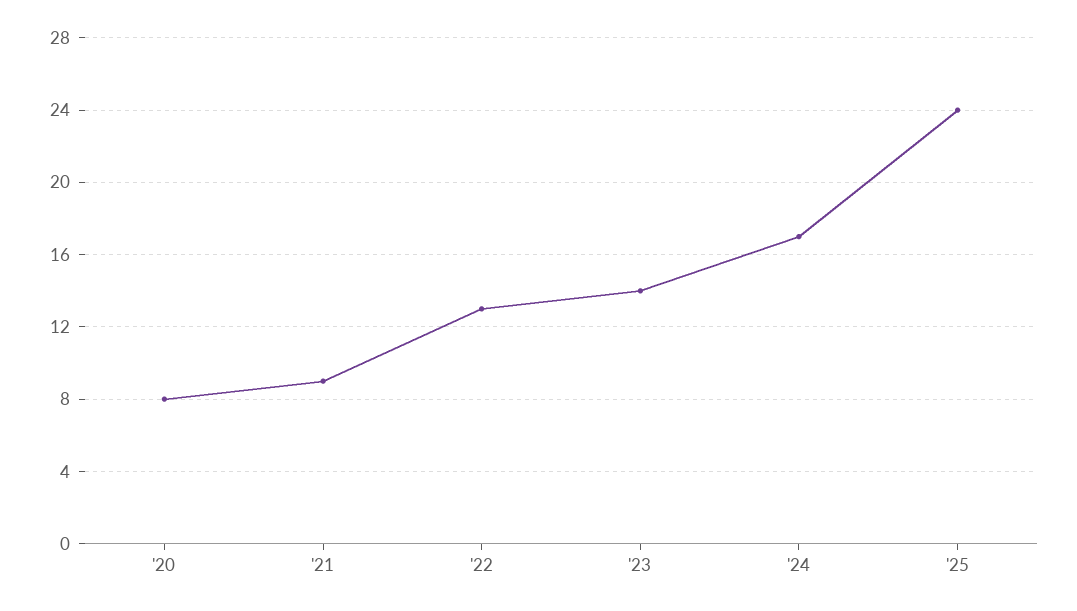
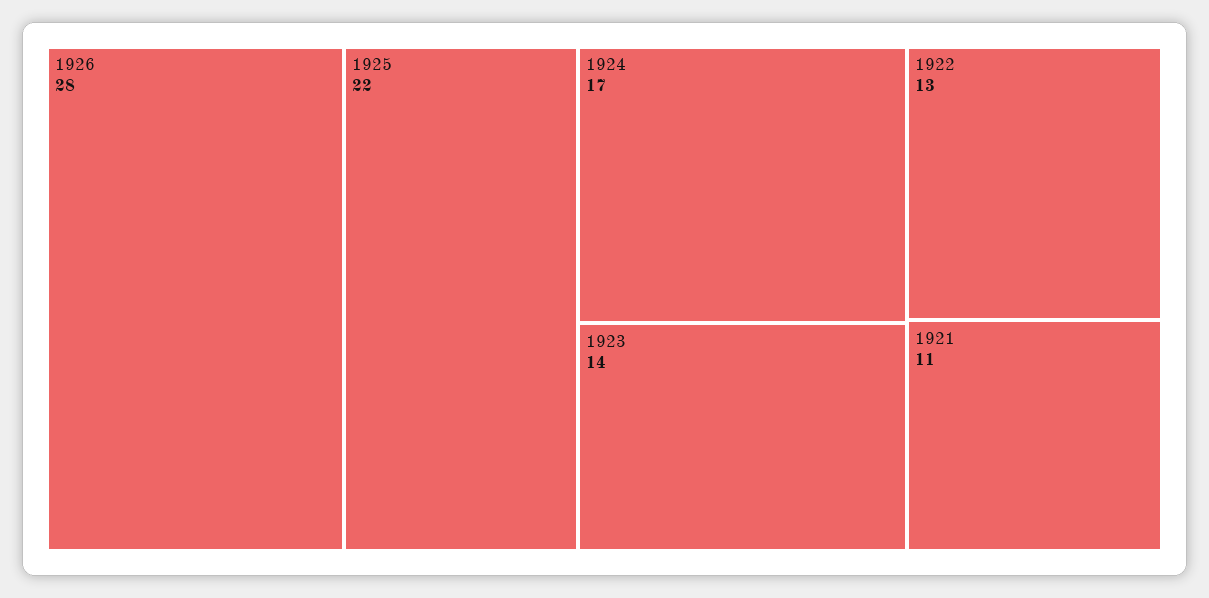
'20: 8 -> none
'21: 9 -> 11
'25: 24 -> 22
1926: none -> 28

